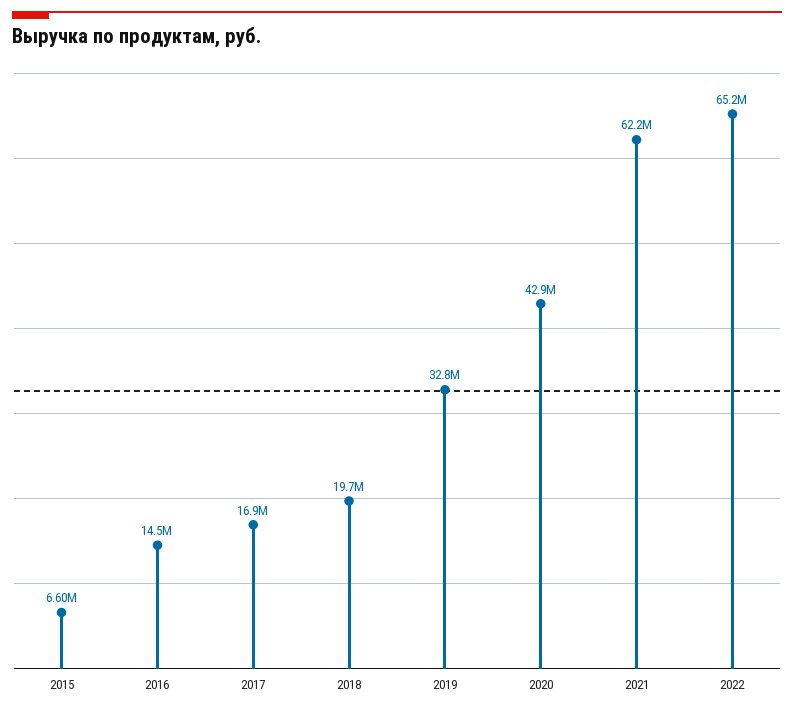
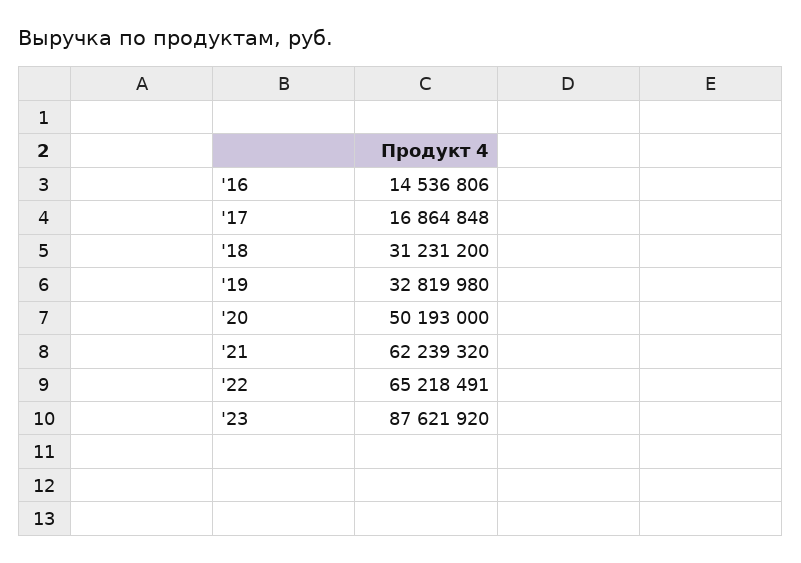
2015: 6600000 -> none
2018: 19700000 -> 31231200
2020: 42900000 -> 50193000
'23: none -> 87621920

